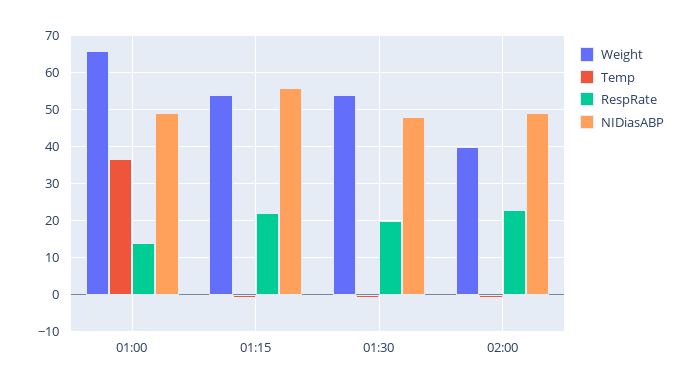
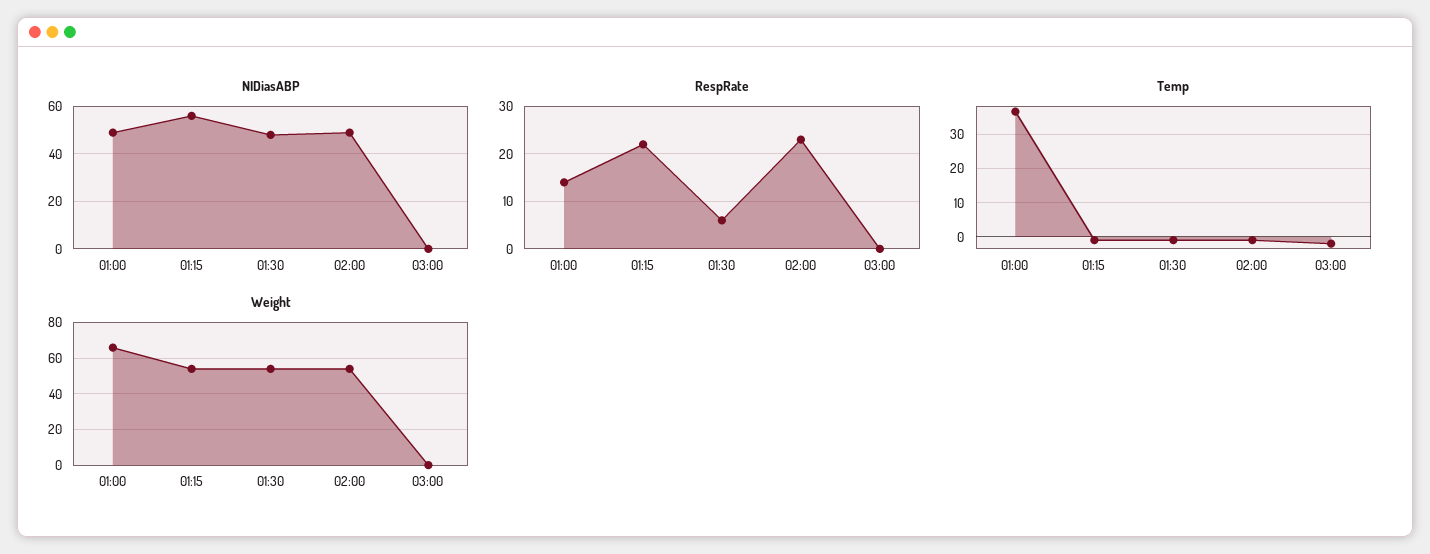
RespRate, 01:30: 20 -> 5
Weight, 02:00: 40 -> 55
NIDiasABP, 03:00: none -> 0
RespRate, 03:00: none -> 0
Temp, 03:00: none -> -2
Weight, 03:00: none -> 0

